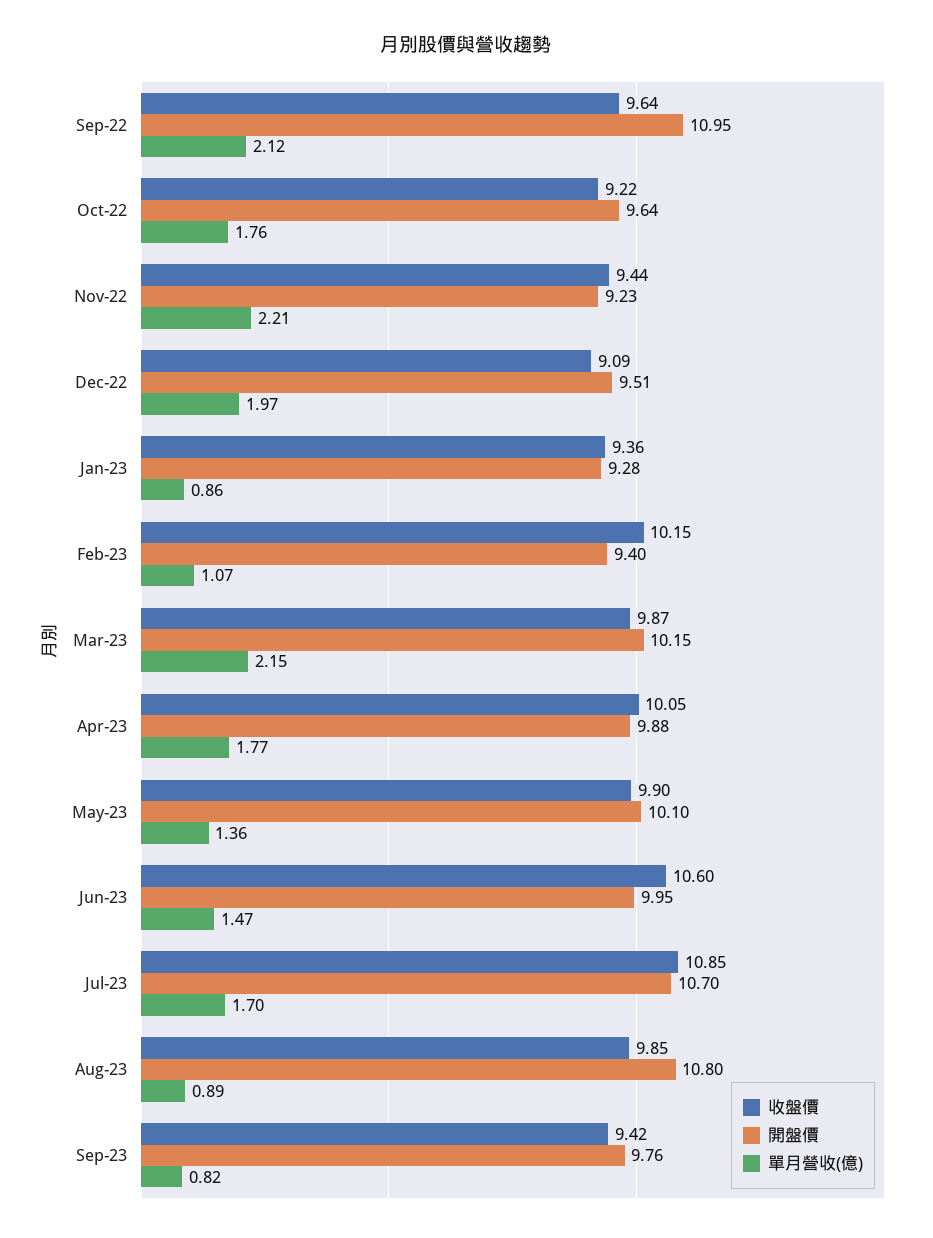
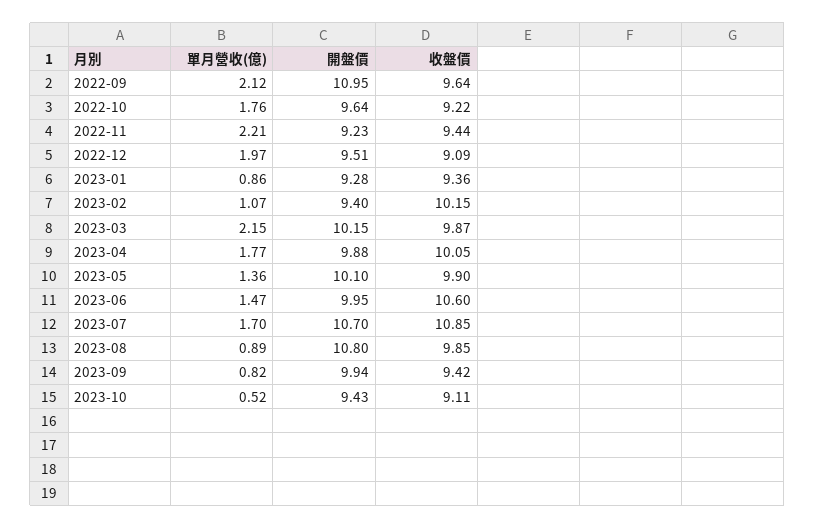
開盤價, Sep-23: 9.76 -> 9.94
單月營收(億), 2023-10: none -> 0.52
開盤價, 2023-10: none -> 9.43
收盤價, 2023-10: none -> 9.11

